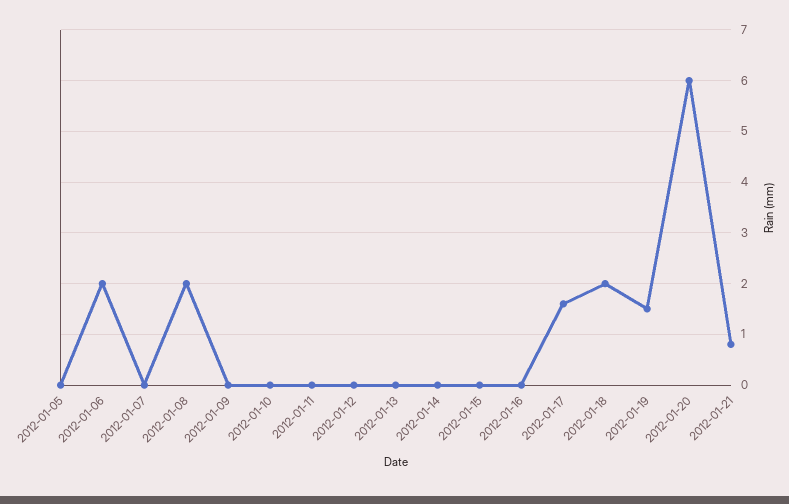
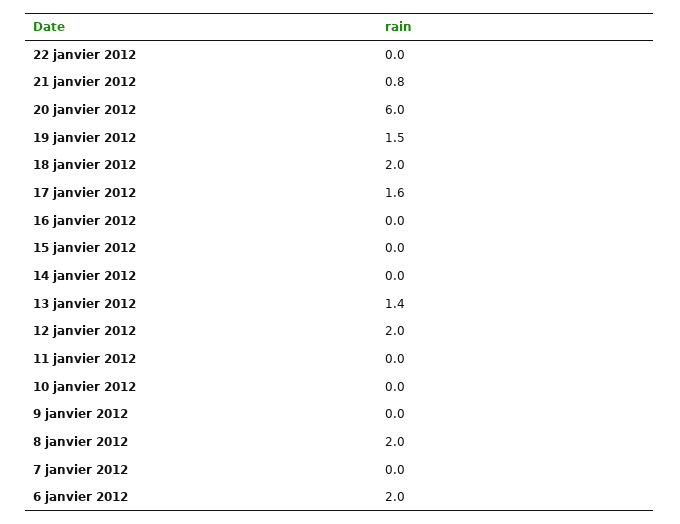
2012-01-05: 0 -> none
2012-01-12: 0 -> 2
2012-01-13: 0 -> 1.4
22 janvier 2012: none -> 0

